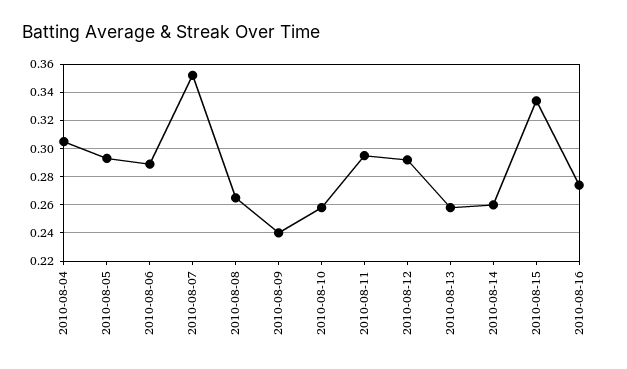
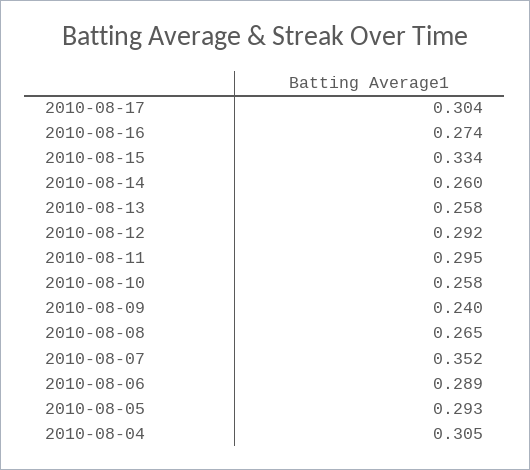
2010-08-17: none -> 0.304

